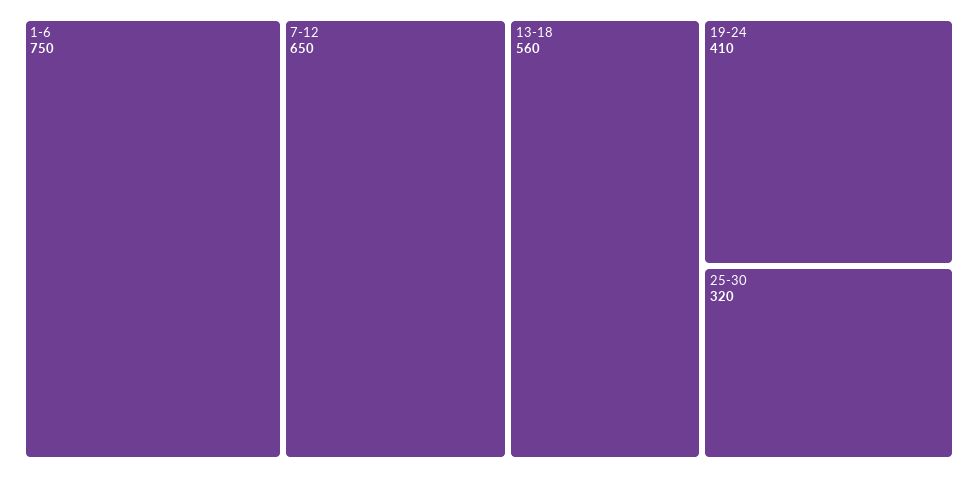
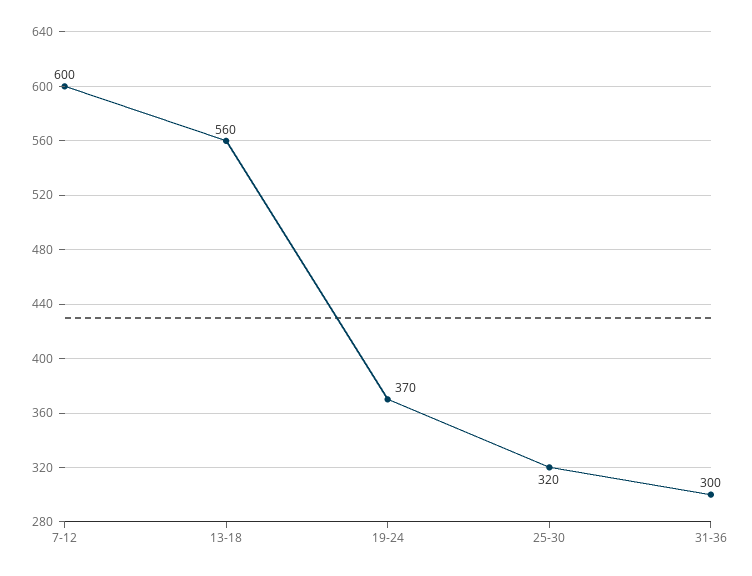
1-6: 750 -> none
7-12: 650 -> 600
19-24: 410 -> 370
31-36: none -> 300

